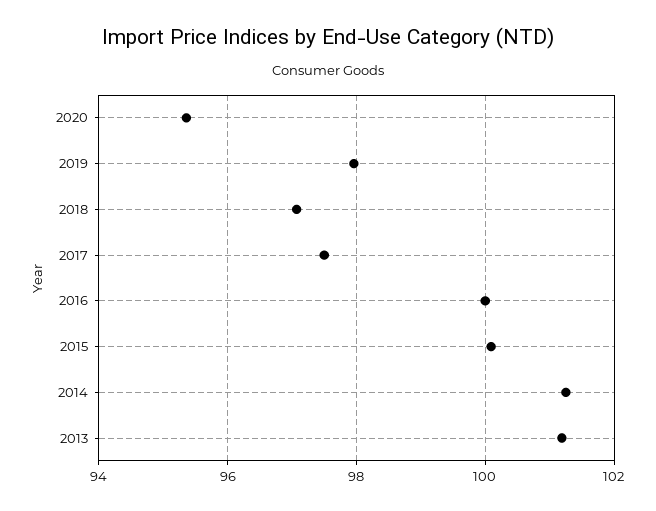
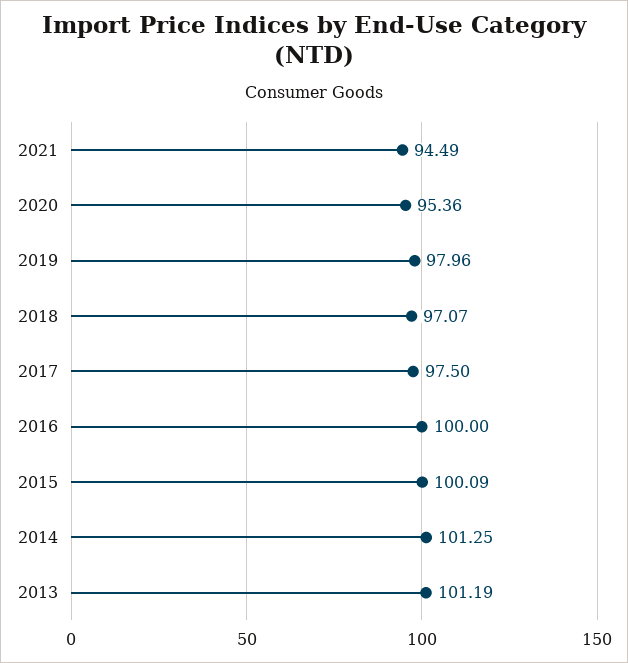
2021: none -> 94.49

